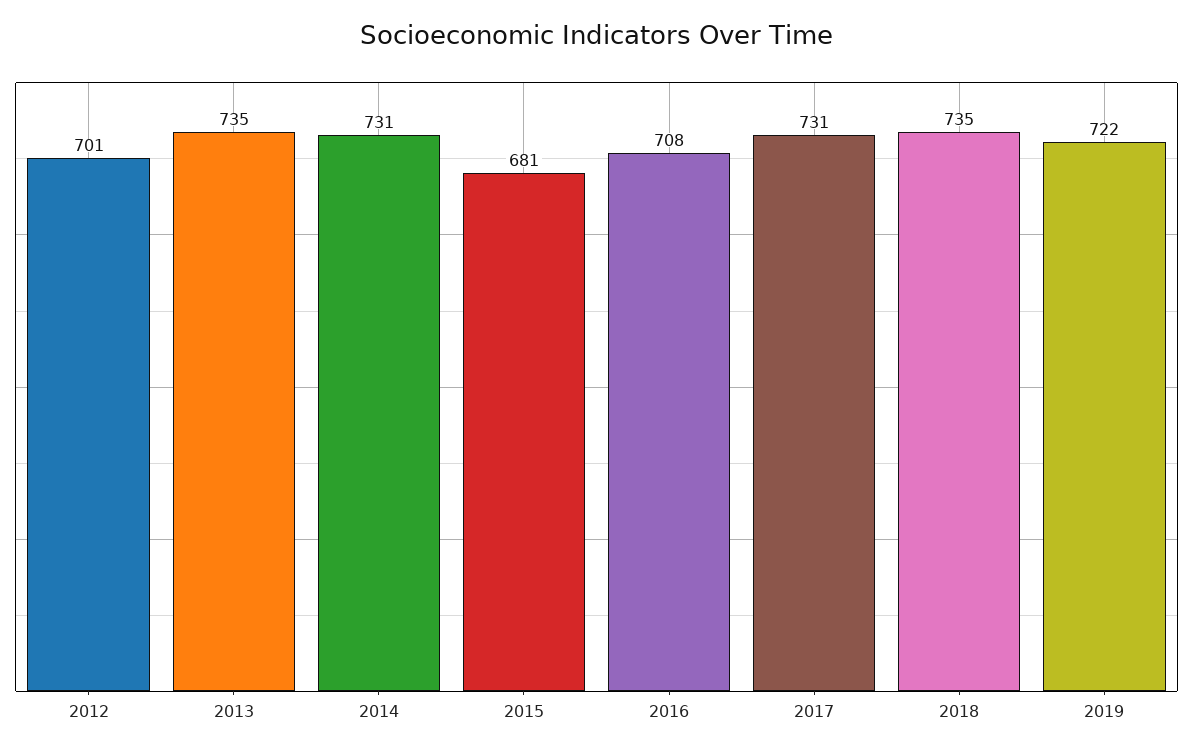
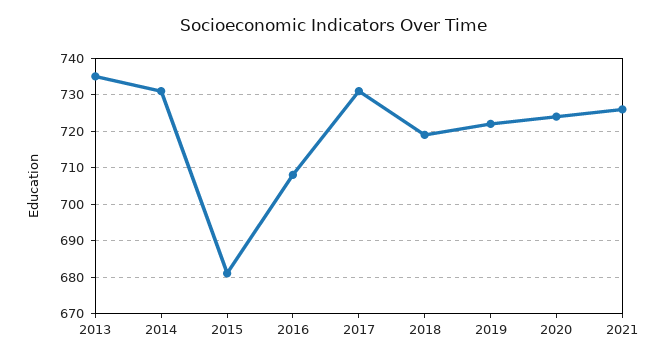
2012: 701 -> none
2018: 735 -> 720
2020: none -> 725
2021: none -> 725

